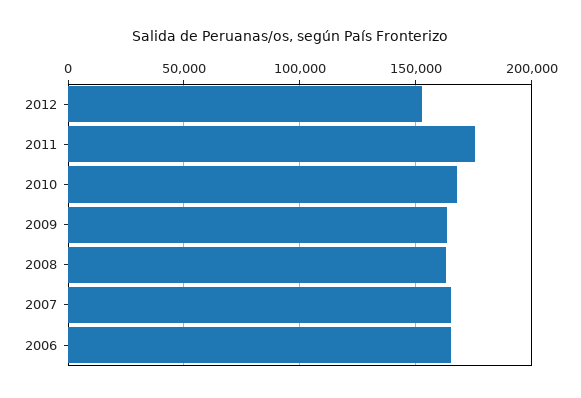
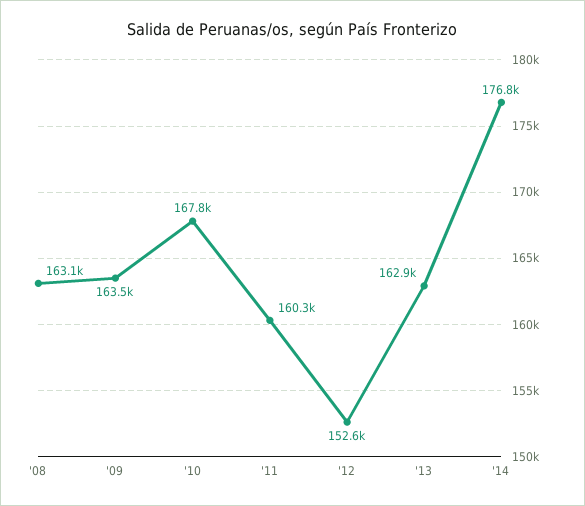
2011: 175000 -> 160300
2007: 165000 -> none
2006: 165000 -> none
'13: none -> 162900
'14: none -> 176800

